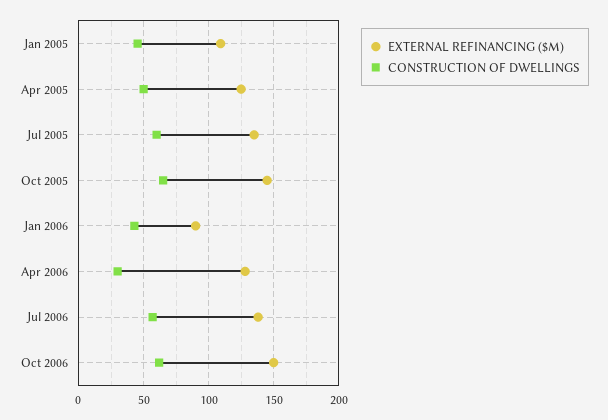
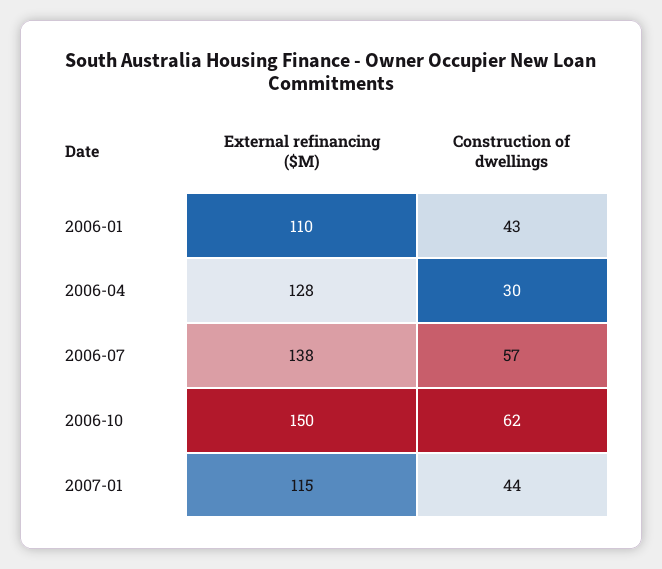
EXTERNAL REFINANCING ($M), Jan 2005: 110 -> none
CONSTRUCTION OF DWELLINGS, Jan 2005: 45 -> none
EXTERNAL REFINANCING ($M), Apr 2005: 125 -> none
CONSTRUCTION OF DWELLINGS, Apr 2005: 50 -> none
EXTERNAL REFINANCING ($M), Jul 2005: 135 -> none
CONSTRUCTION OF DWELLINGS, Jul 2005: 60 -> none
EXTERNAL REFINANCING ($M), Oct 2005: 145 -> none
CONSTRUCTION OF DWELLINGS, Oct 2005: 65 -> none
EXTERNAL REFINANCING ($M), Jan 2006: 90 -> 110
EXTERNAL REFINANCING ($M), 2007-01: none -> 115
CONSTRUCTION OF DWELLINGS, 2007-01: none -> 44

